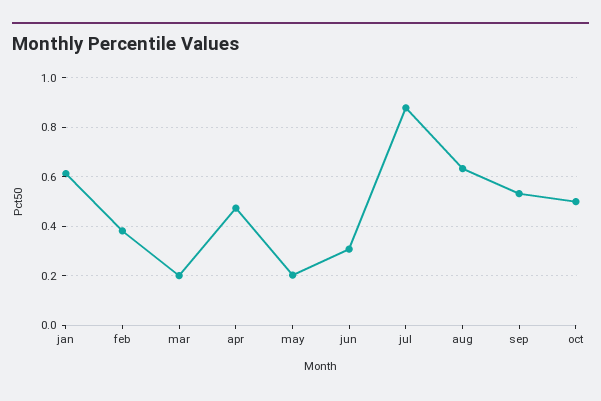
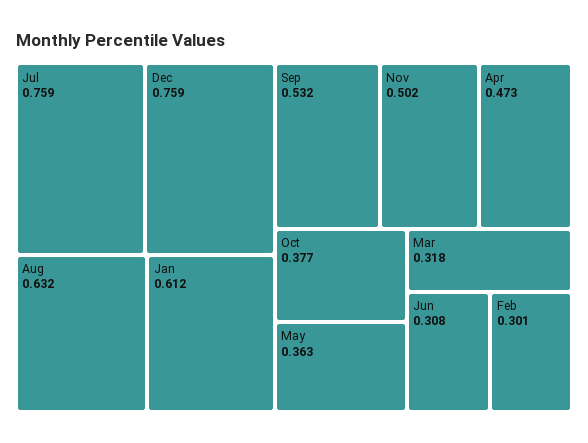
feb: 0.375 -> 0.301
mar: 0.2 -> 0.318
may: 0.2 -> 0.363
jul: 0.875 -> 0.759
oct: 0.5 -> 0.377
Dec: none -> 0.759
Nov: none -> 0.502

